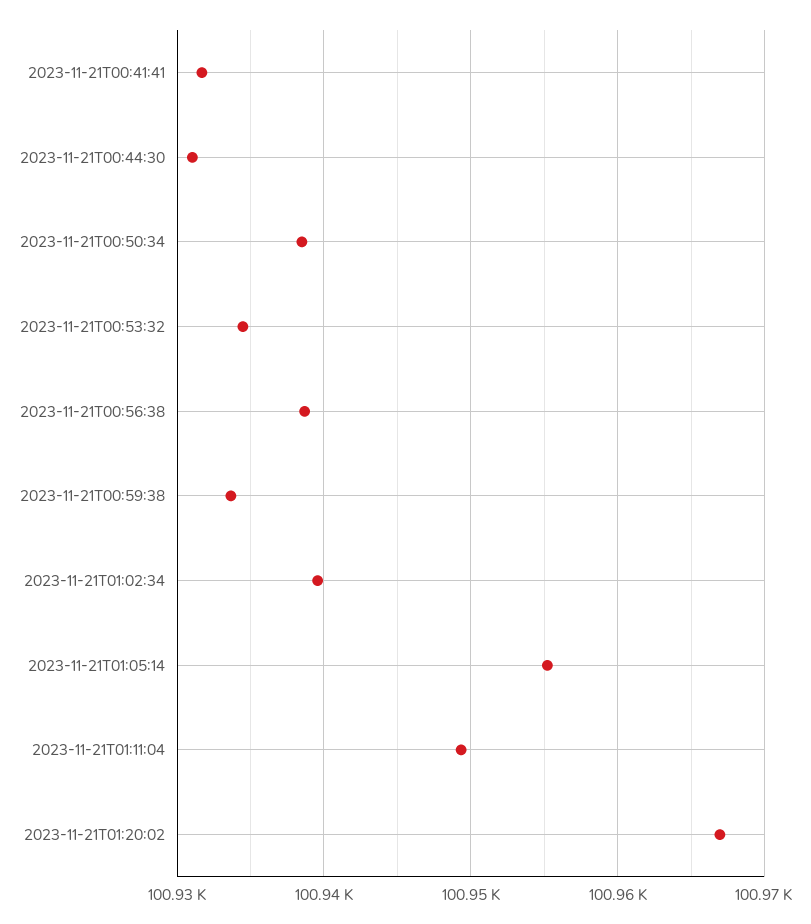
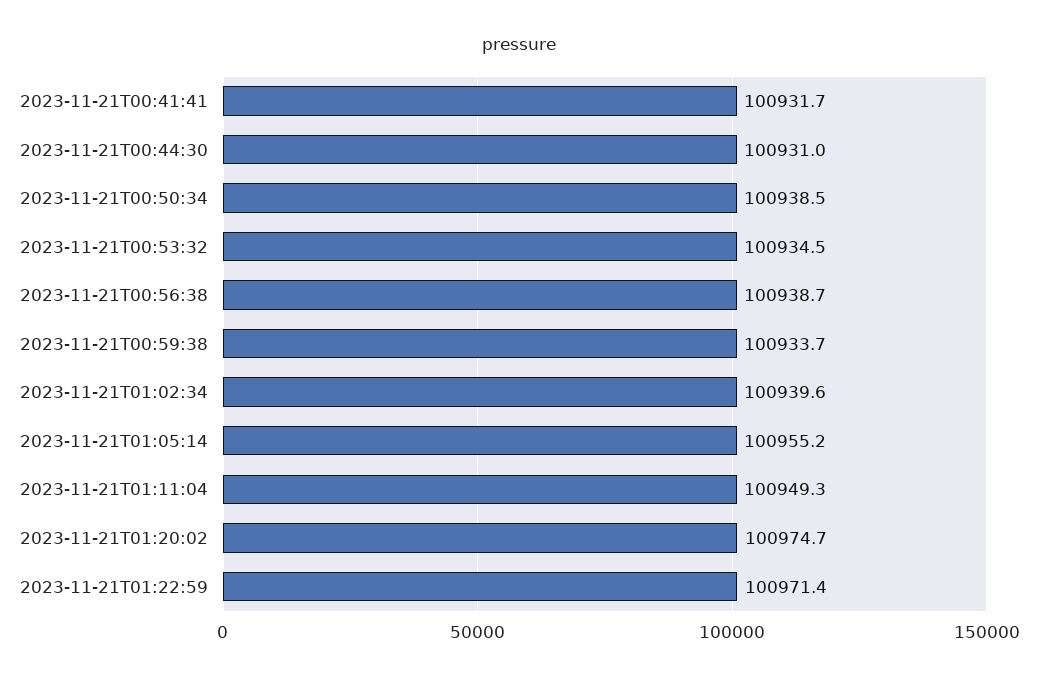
2023-11-21T01:20:02: 100967 -> 100974.7
2023-11-21T01:22:59: none -> 100971.4

